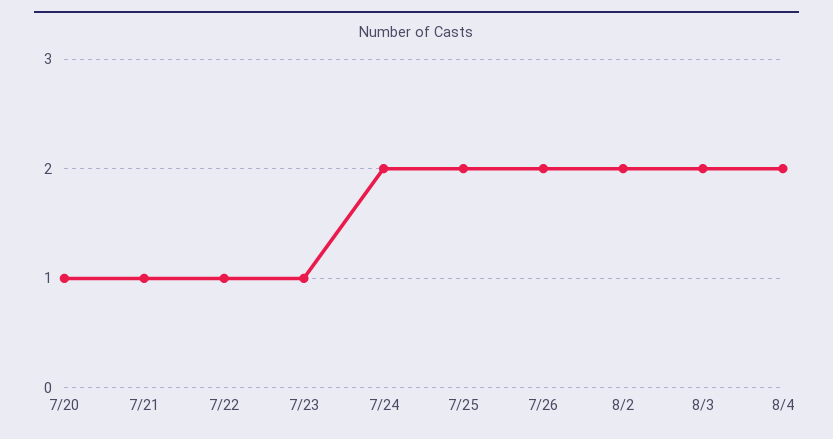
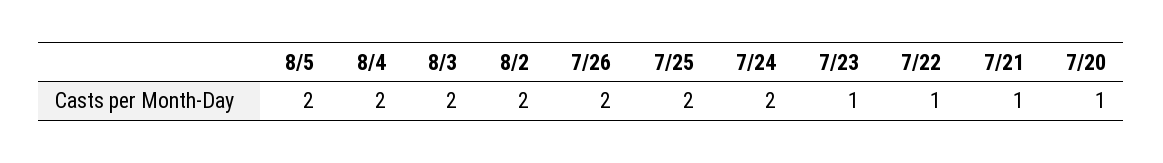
8/5: none -> 2

